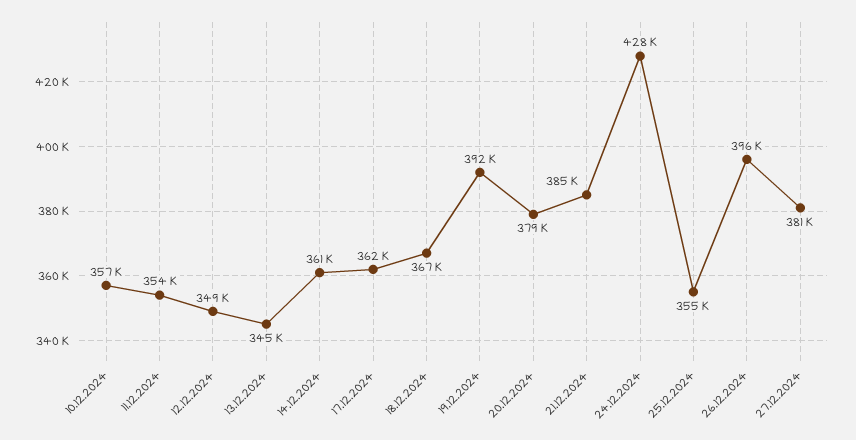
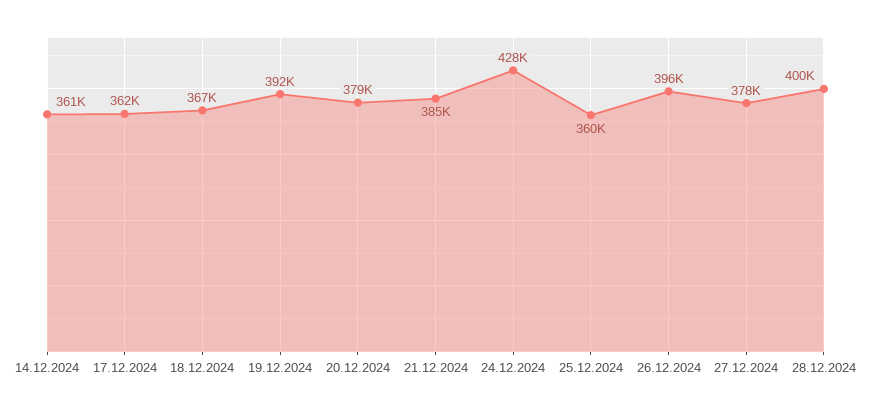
10.12.2024: 357000 -> none
11.12.2024: 354000 -> none
12.12.2024: 349000 -> none
13.12.2024: 345000 -> none
25.12.2024: 355000 -> 360000
27.12.2024: 381000 -> 378000
28.12.2024: none -> 400000

